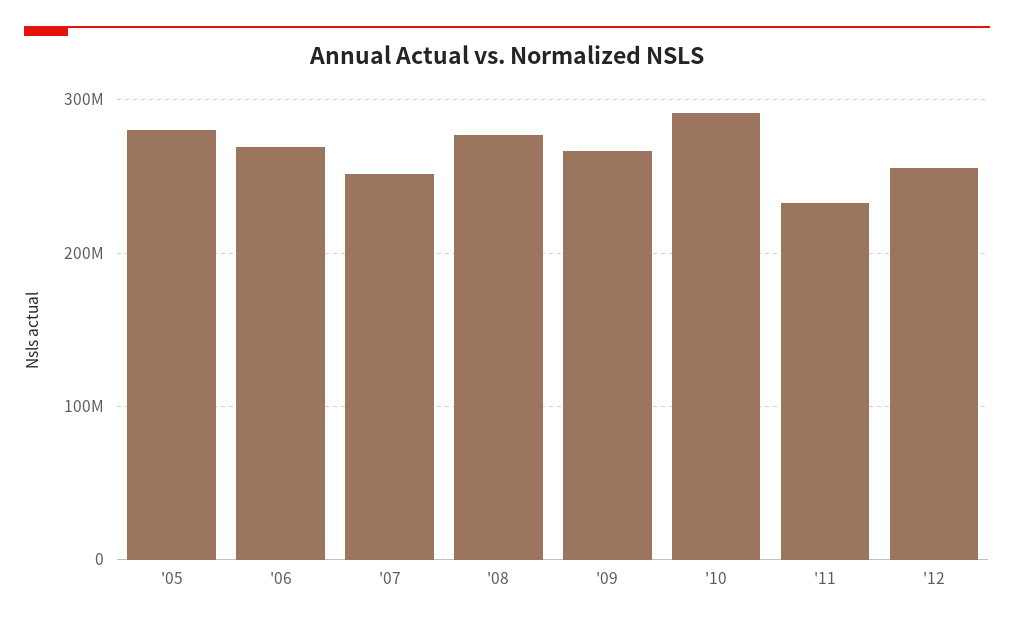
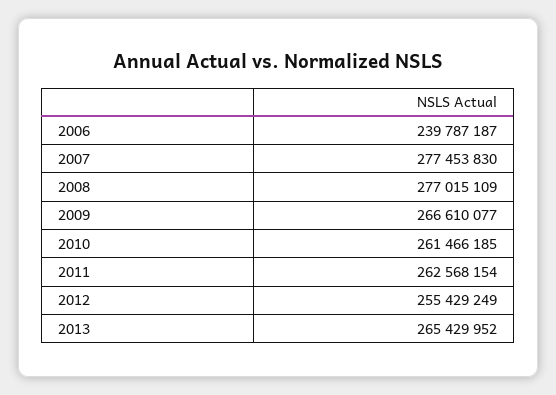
'05: 280000000 -> none
'06: 270000000 -> 239787187
'07: 250000000 -> 277453830
'10: 290000000 -> 261466185
'11: 230000000 -> 262568154
2013: none -> 265429952

